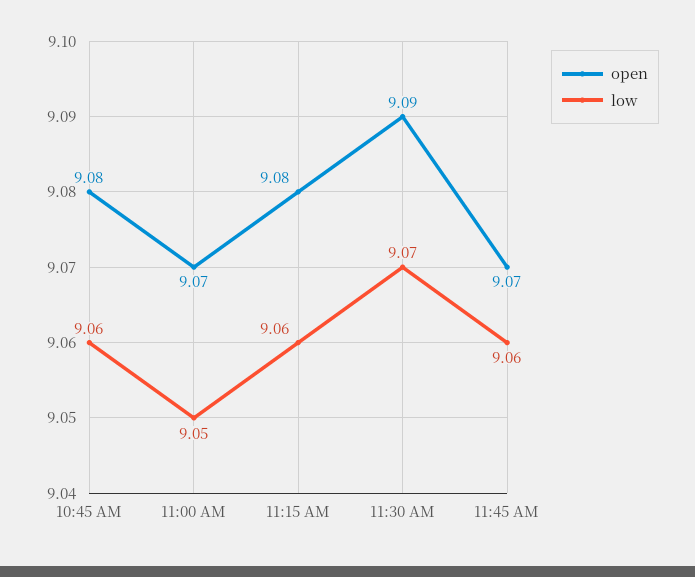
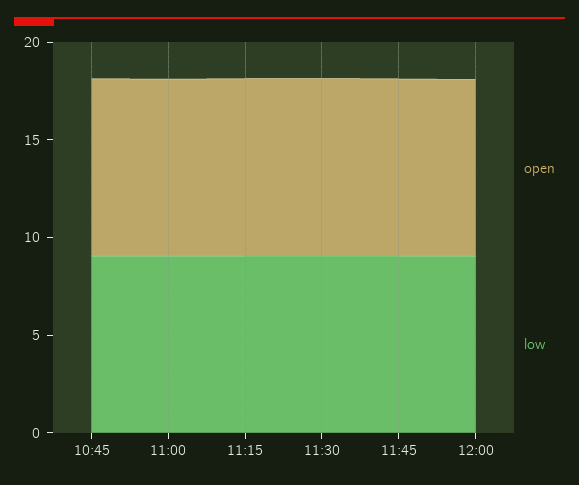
open, 12:00: none -> 9
low, 12:00: none -> 9

